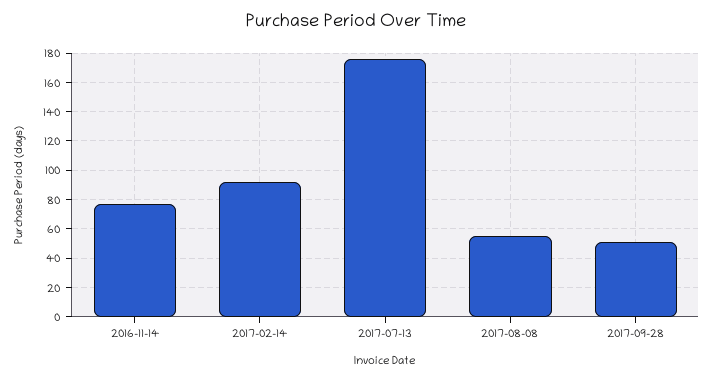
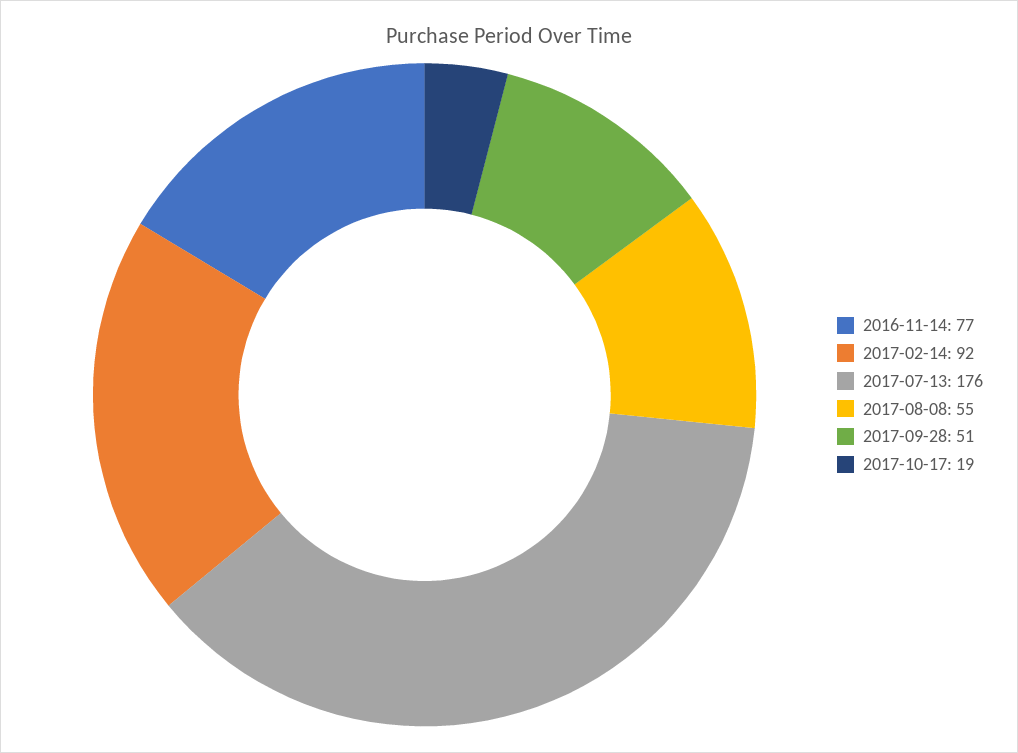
2017-10-17: none -> 19

